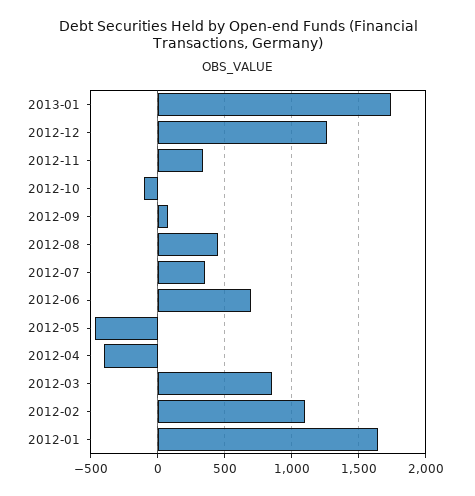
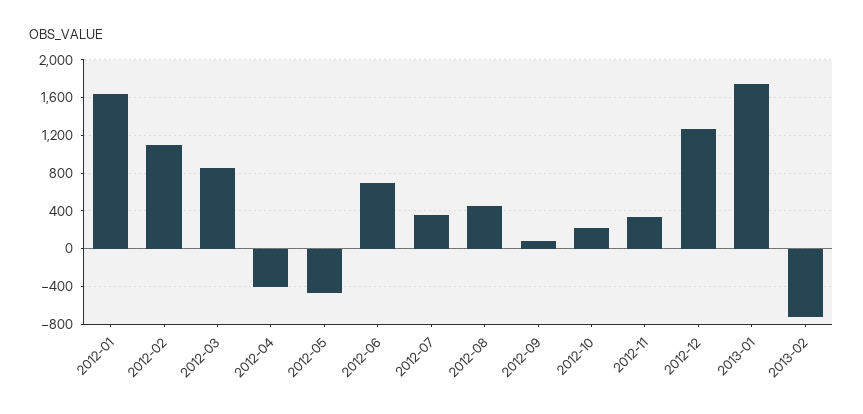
2012-10: -100 -> 200
2013-02: none -> -700

